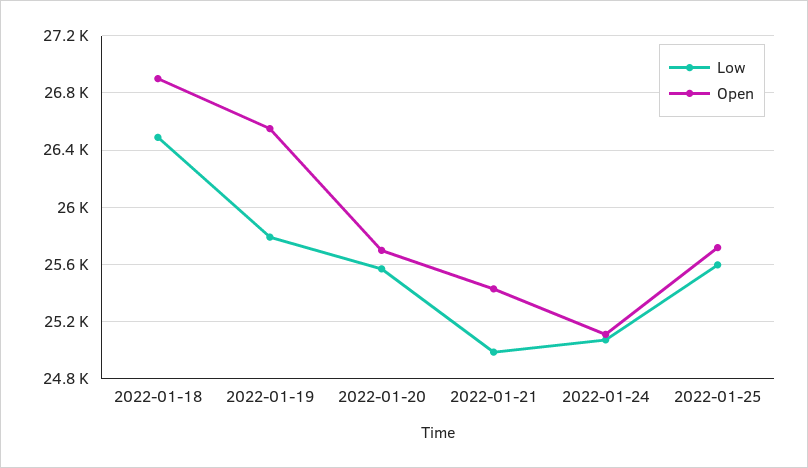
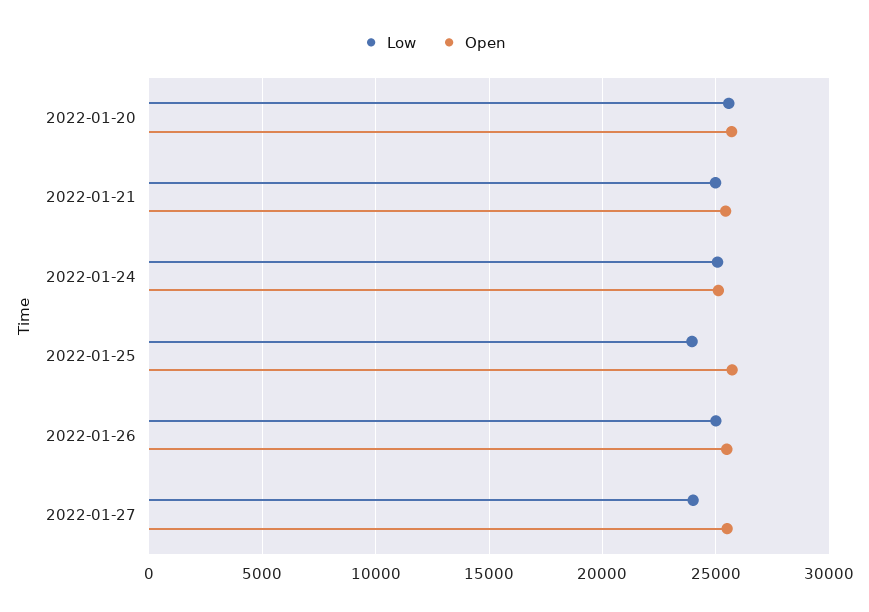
Low, 2022-01-18: 26500 -> none
Open, 2022-01-18: 26900 -> none
Low, 2022-01-19: 25800 -> none
Open, 2022-01-19: 26550 -> none
Low, 2022-01-25: 25600 -> 24000
Low, 2022-01-26: none -> 25000
Open, 2022-01-26: none -> 25500
Low, 2022-01-27: none -> 24000
Open, 2022-01-27: none -> 25500

